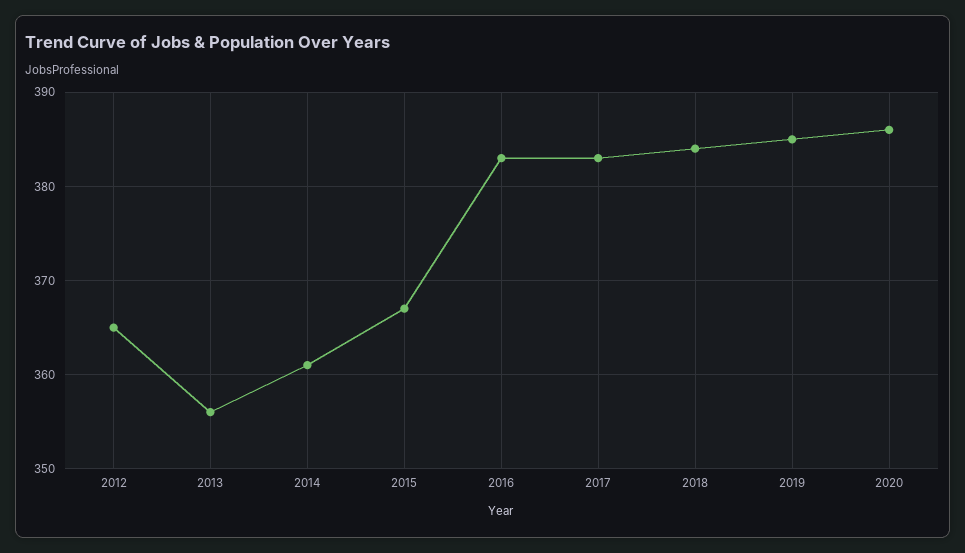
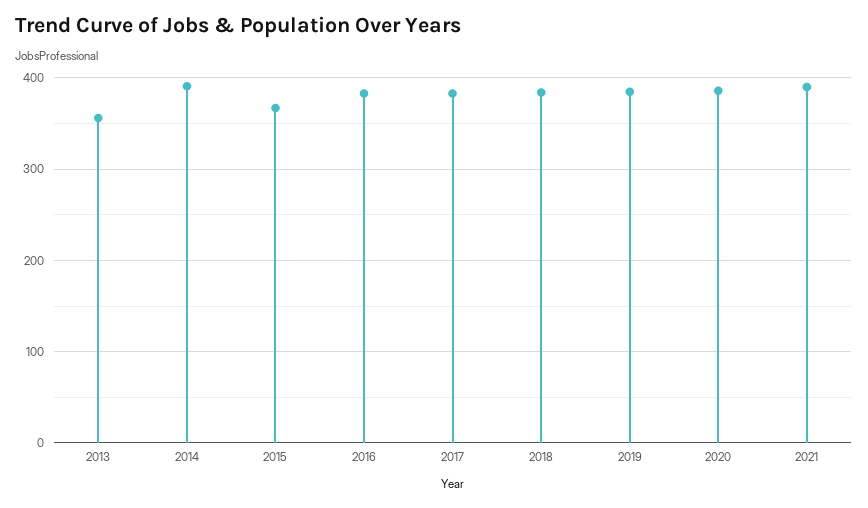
2012: 365 -> none
2014: 361 -> 390
2021: none -> 390

